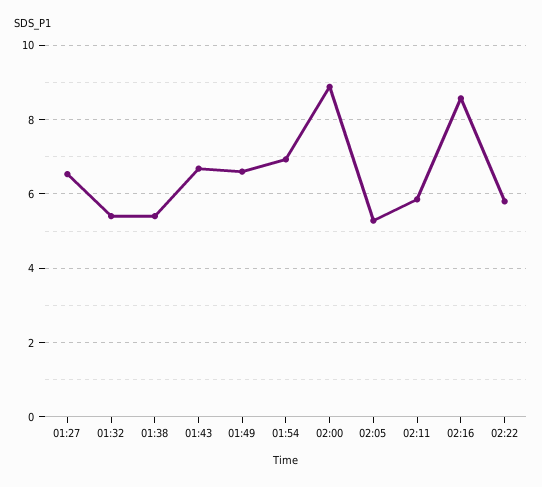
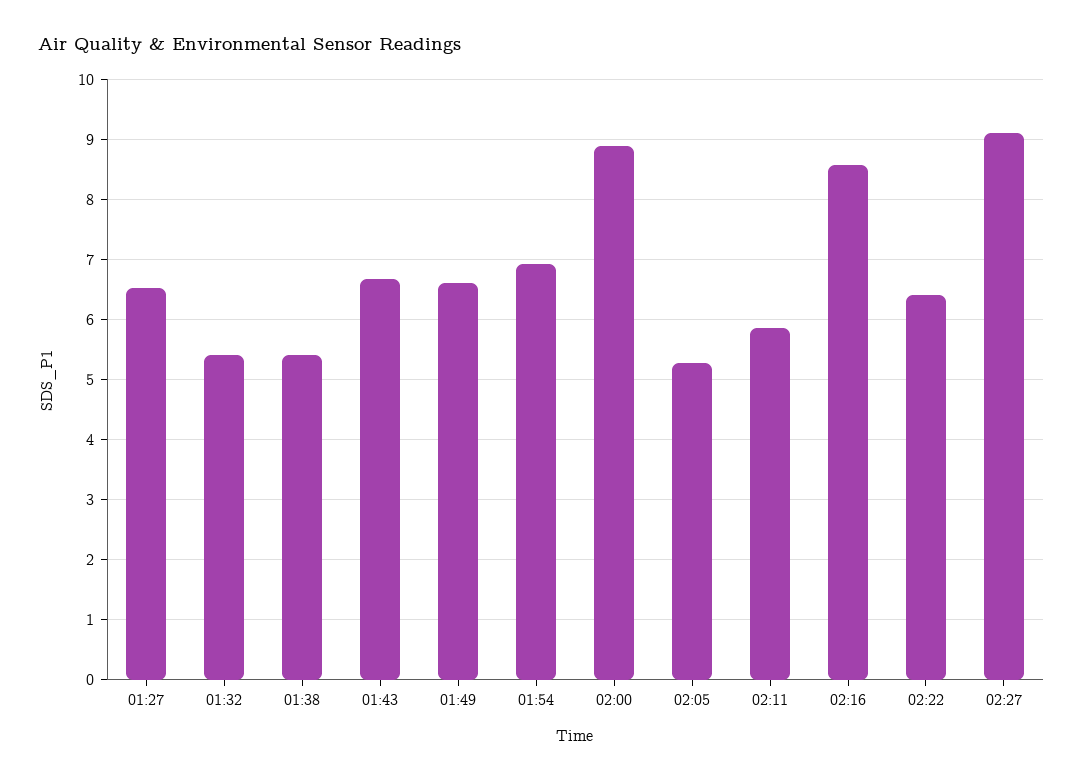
02:22: 5.8 -> 6.4
02:27: none -> 9.1

